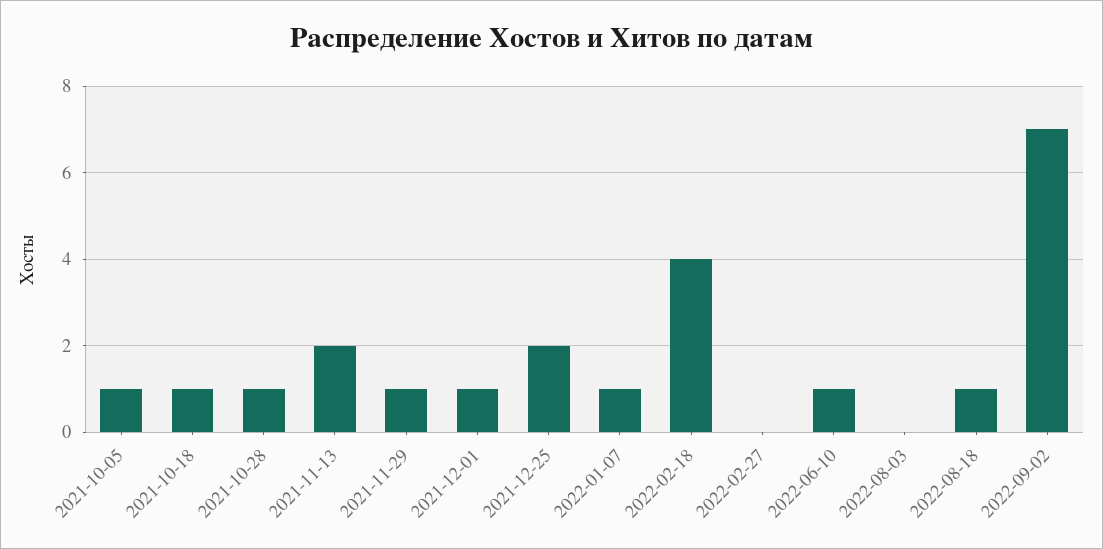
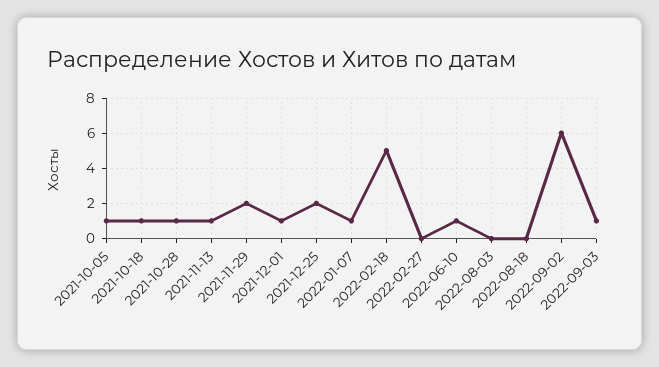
2021-11-13: 2 -> 1
2021-11-29: 1 -> 2
2022-02-18: 4 -> 5
2022-08-18: 1 -> 0
2022-09-02: 7 -> 6
2022-09-03: none -> 1

